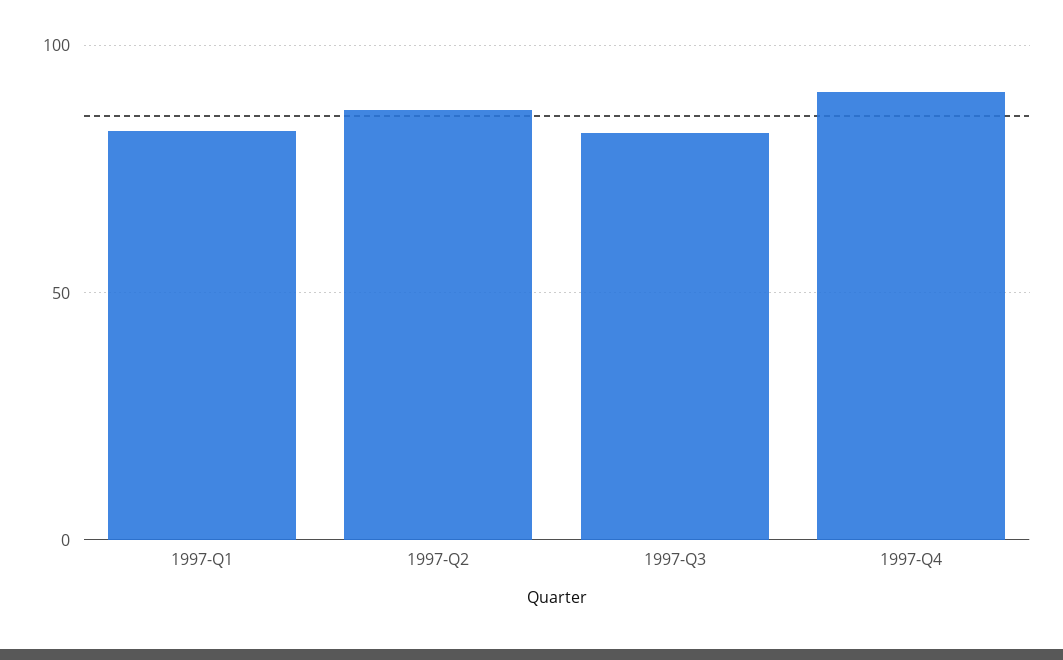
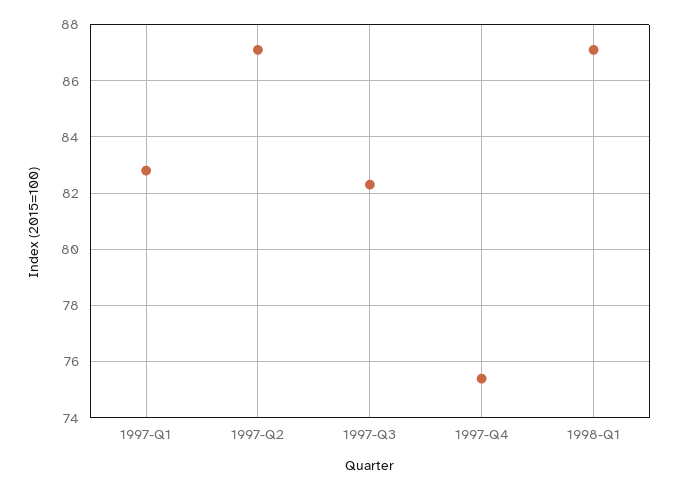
1997-Q4: 90 -> 75.5
1998-Q1: none -> 87

